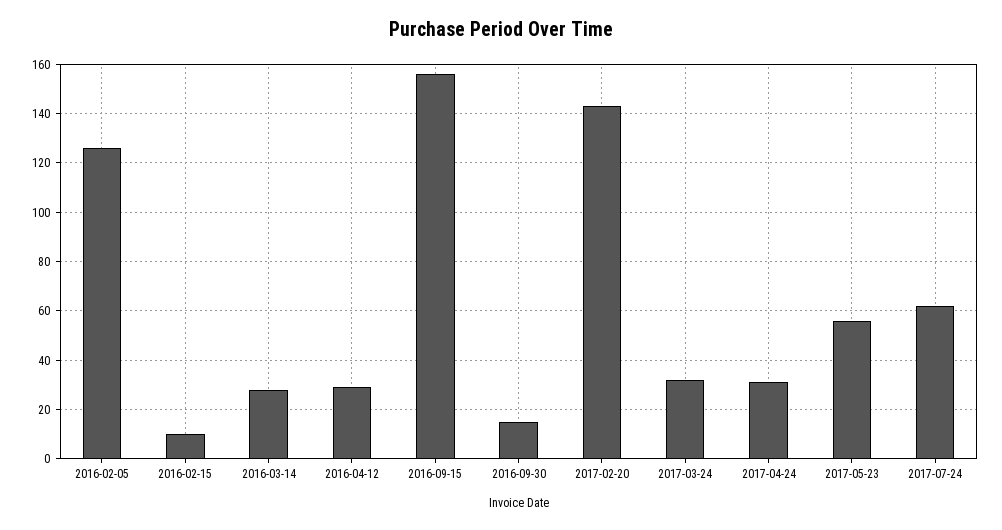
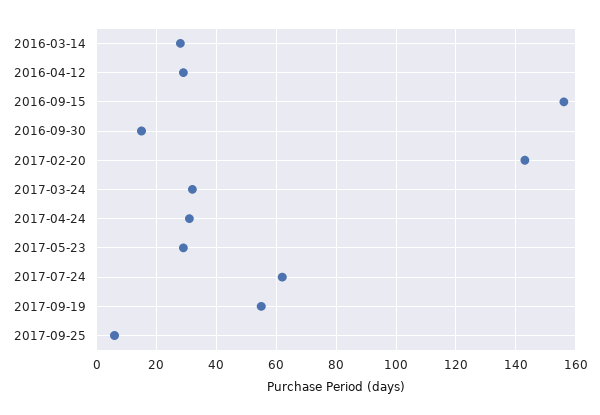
2016-02-05: 125 -> none
2016-02-15: 10 -> none
2017-05-23: 55 -> 30
2017-09-19: none -> 55
2017-09-25: none -> 5

